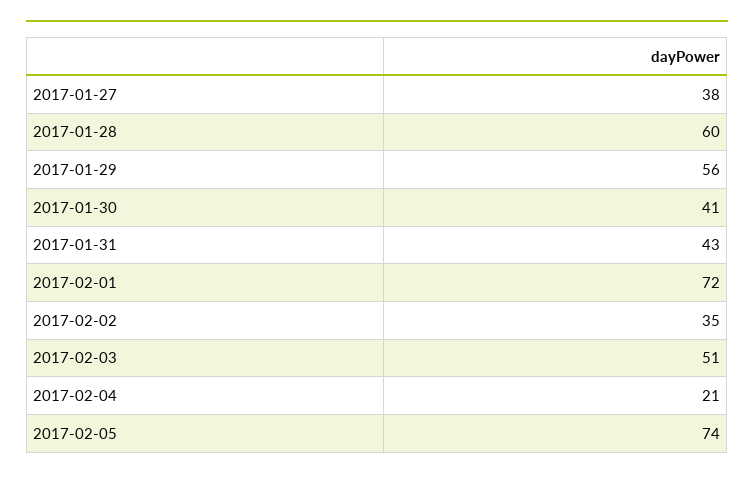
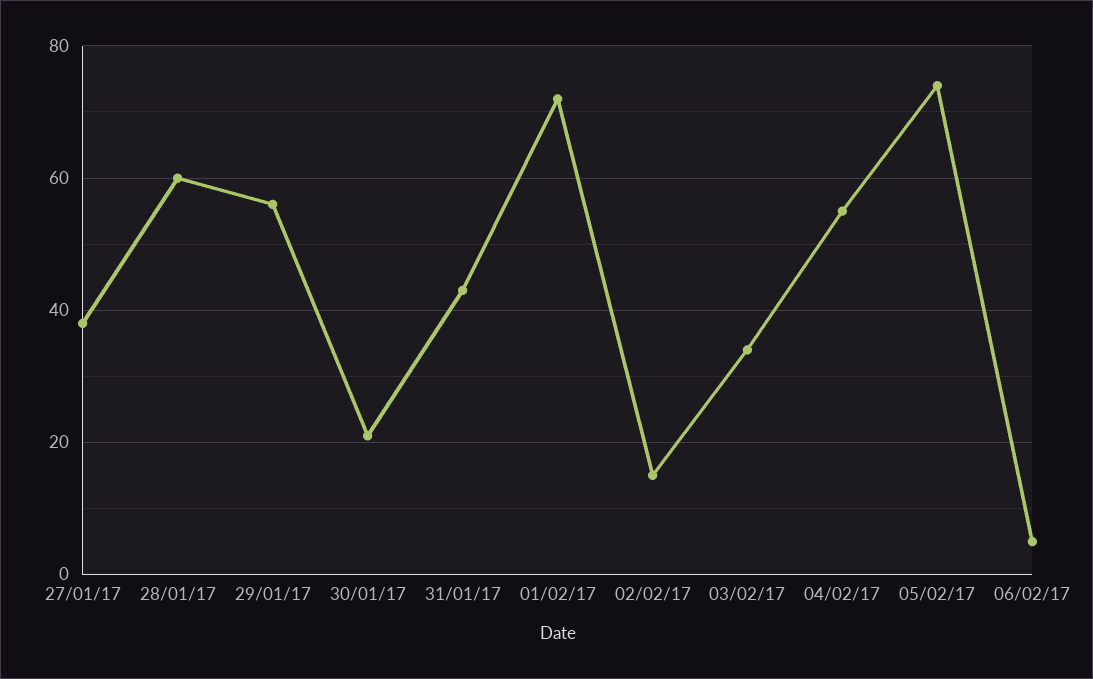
2017-01-30: 41 -> 20
2017-02-02: 35 -> 15
2017-02-03: 51 -> 35
2017-02-04: 21 -> 55
06/02/17: none -> 5

